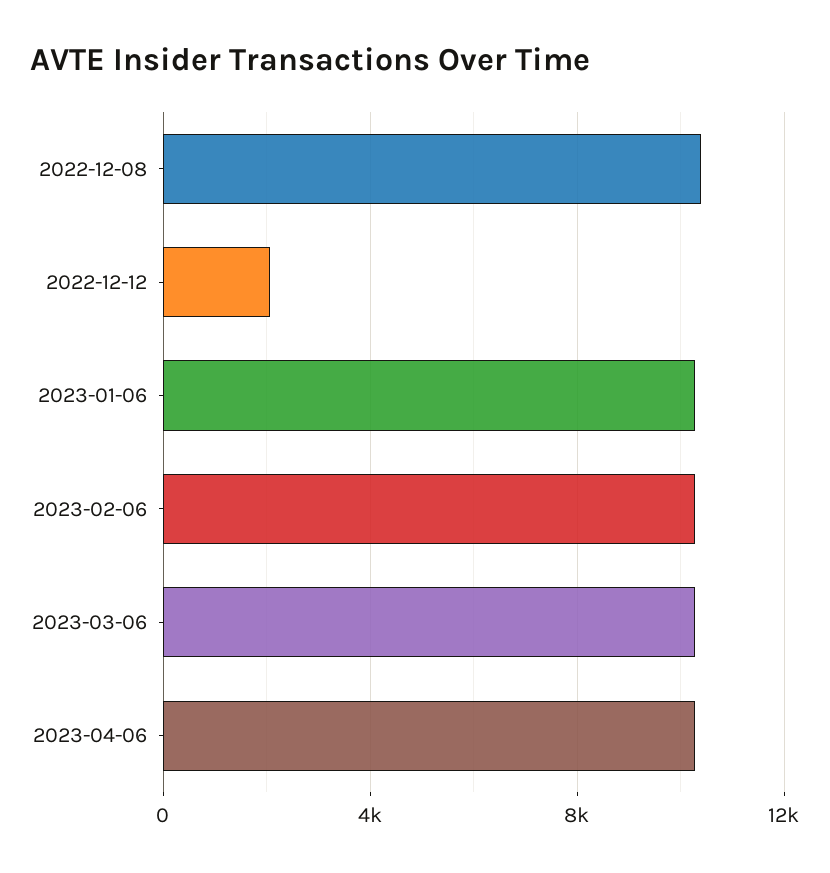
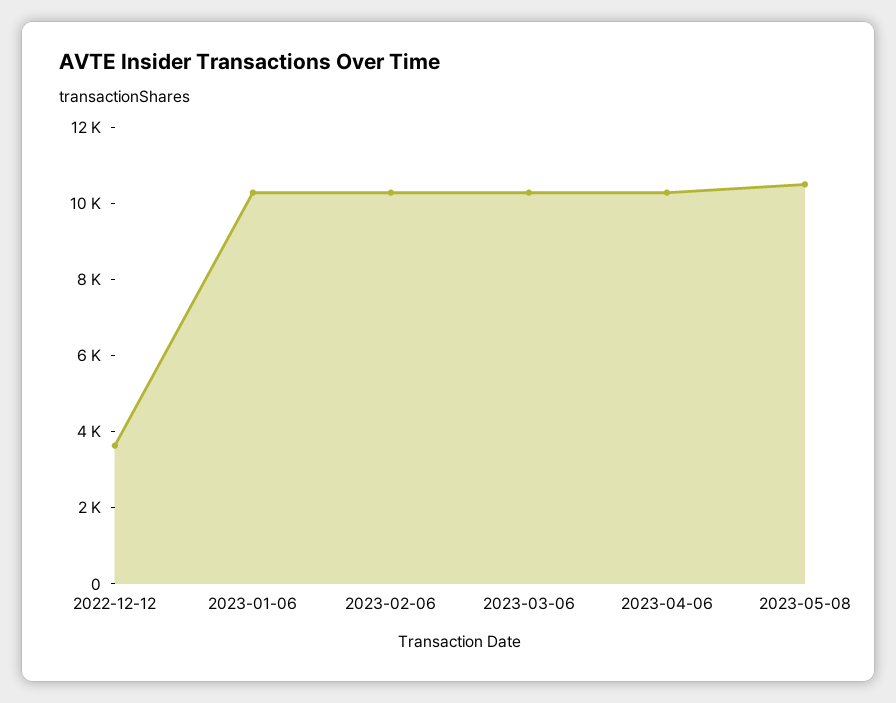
2022-12-08: 10500 -> none
2022-12-12: 2000 -> 3500
2023-05-08: none -> 10500

